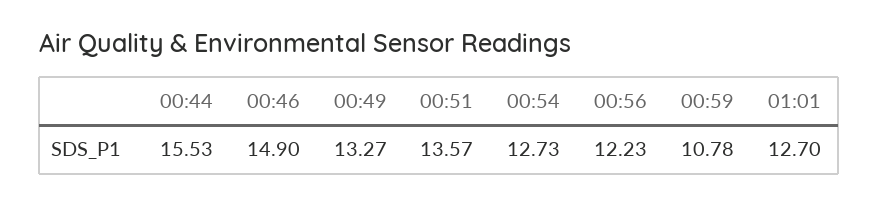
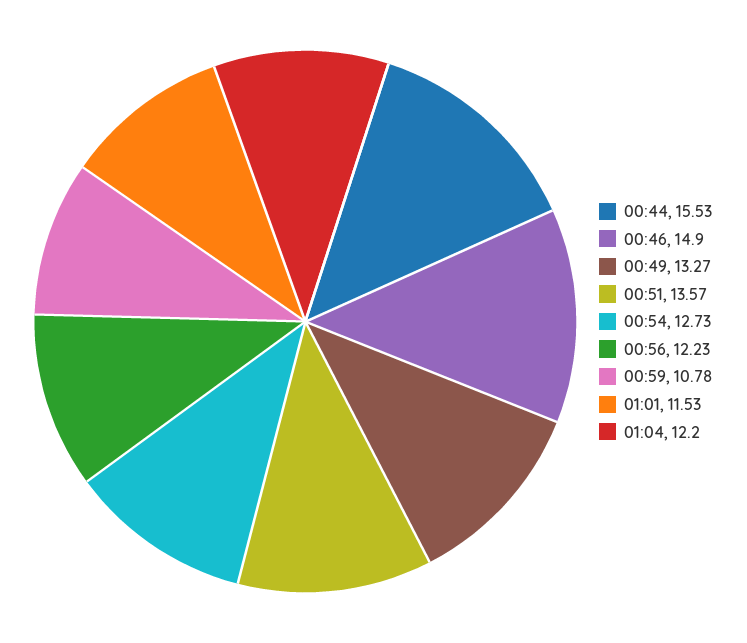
01:01: 12.7 -> 11.53
01:04: none -> 12.2

